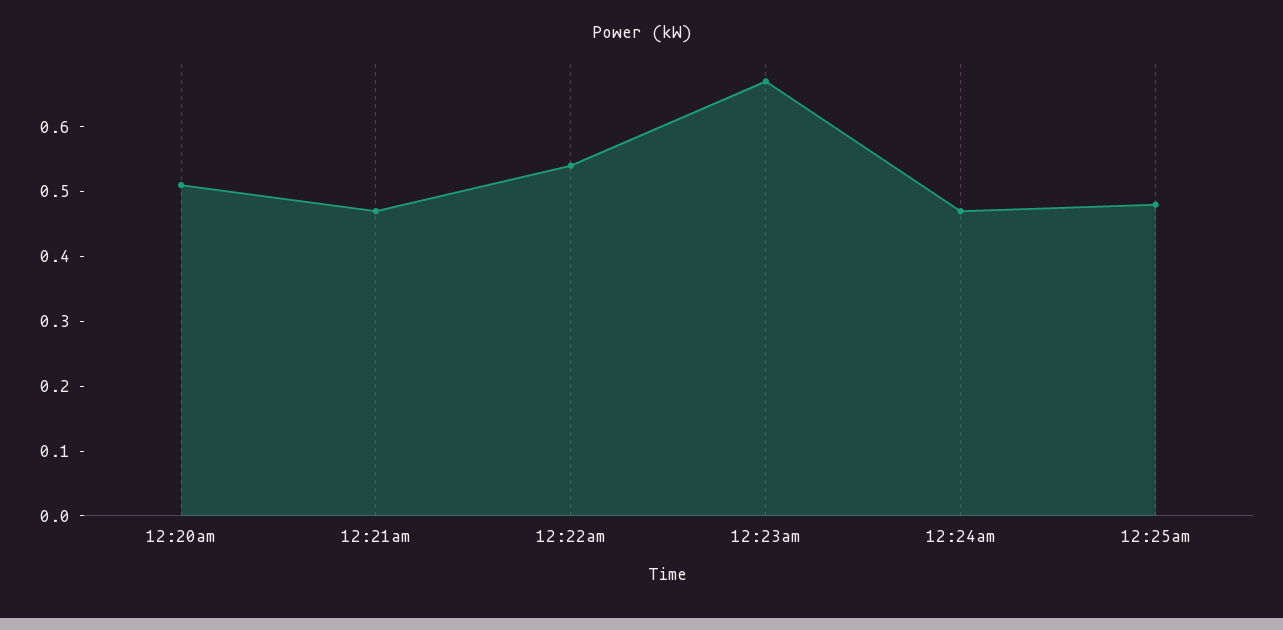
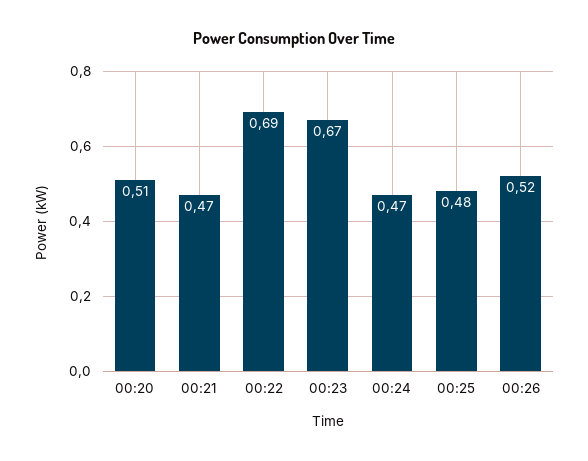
12:22am: 0.55 -> 0.69
00:26: none -> 0.52

